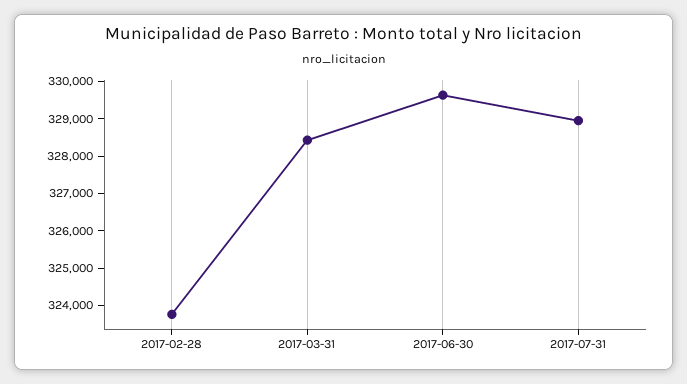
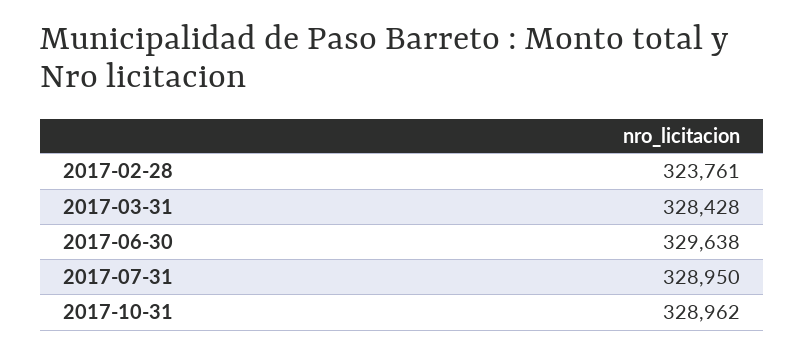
2017-10-31: none -> 328962

